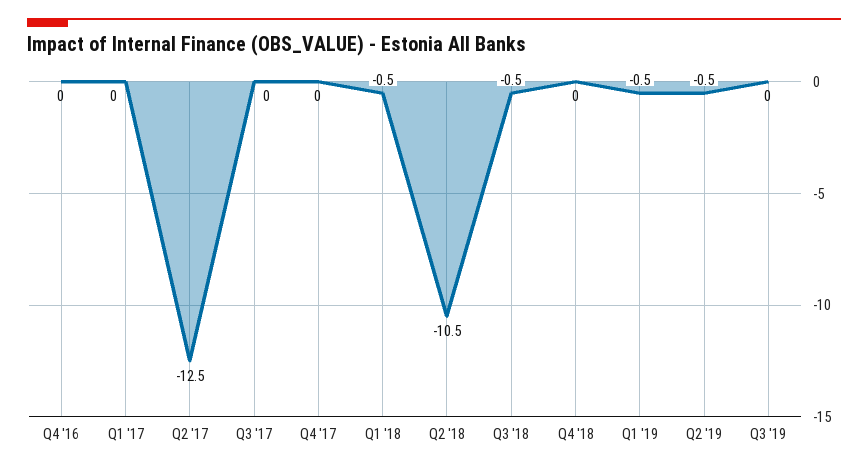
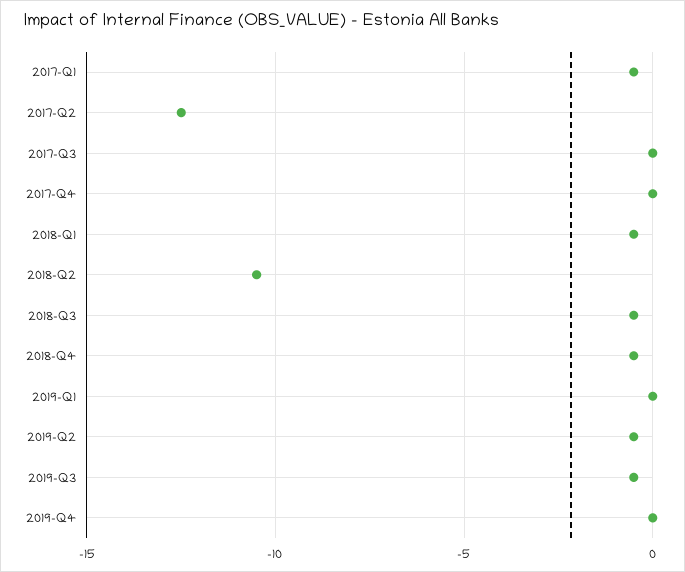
Q4 '16: 0 -> none
Q1 '17: 0 -> -0.5
Q4 '18: 0 -> -0.5
Q1 '19: -0.5 -> 0
Q3 '19: 0 -> -0.5
2019-Q4: none -> 0

